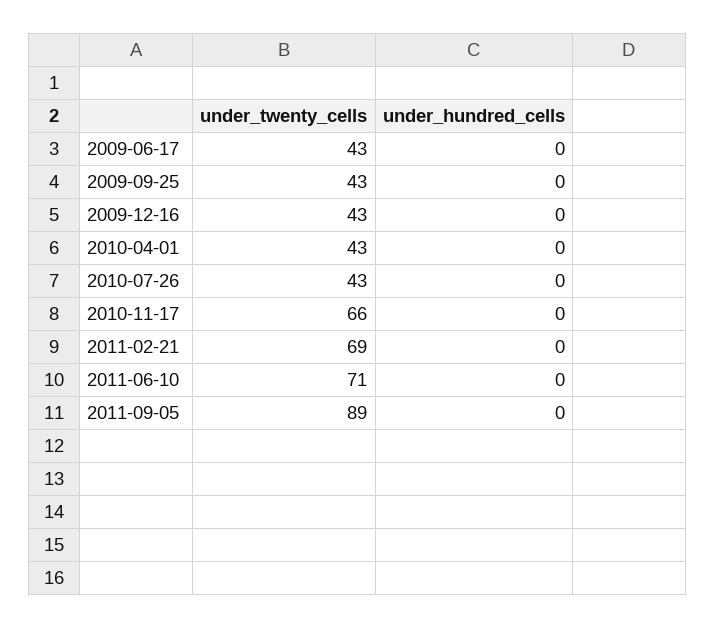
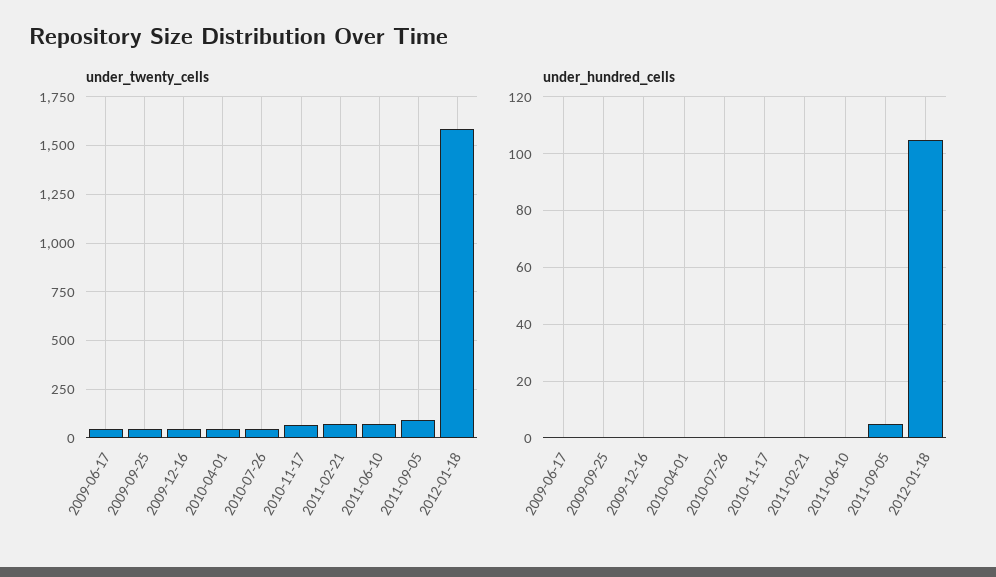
under_hundred_cells, 2011-09-05: 0 -> 5
under_twenty_cells, 2012-01-18: none -> 1600
under_hundred_cells, 2012-01-18: none -> 105

